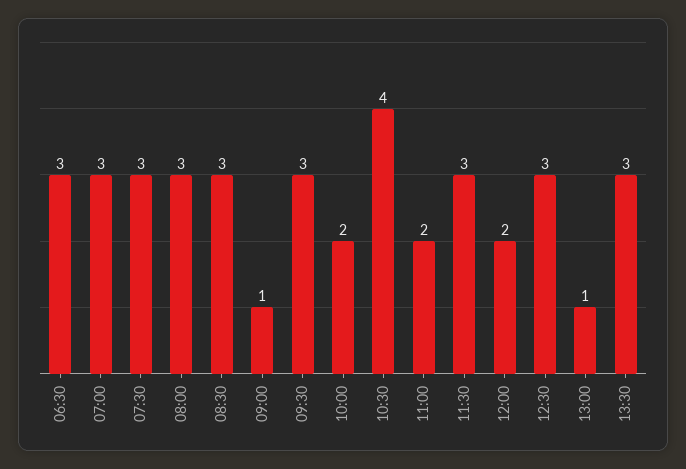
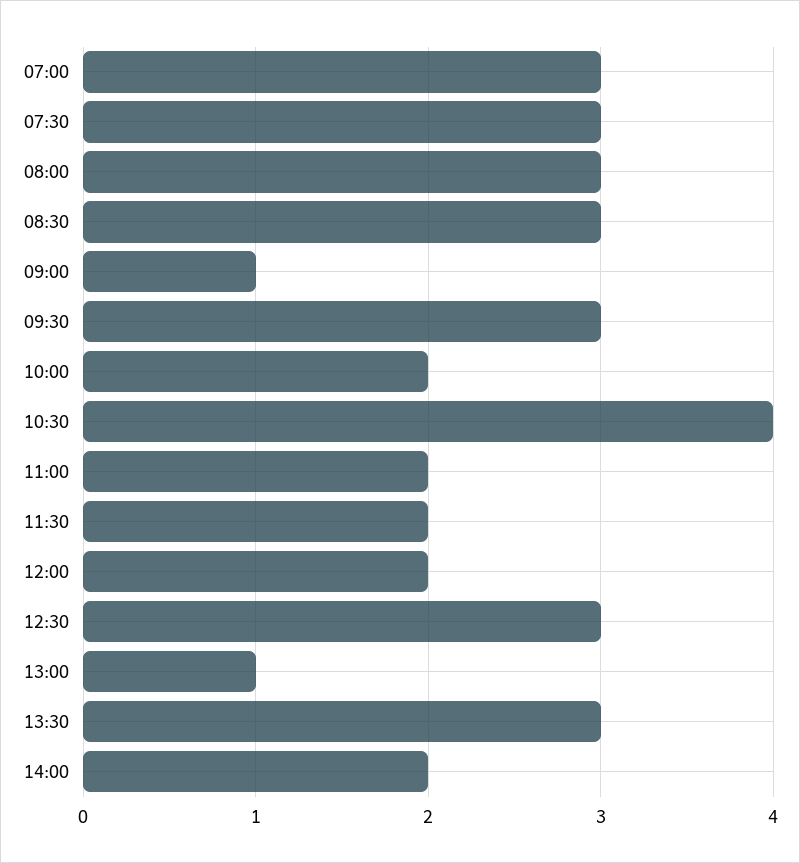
06:30: 3 -> none
11:30: 3 -> 2
14:00: none -> 2

